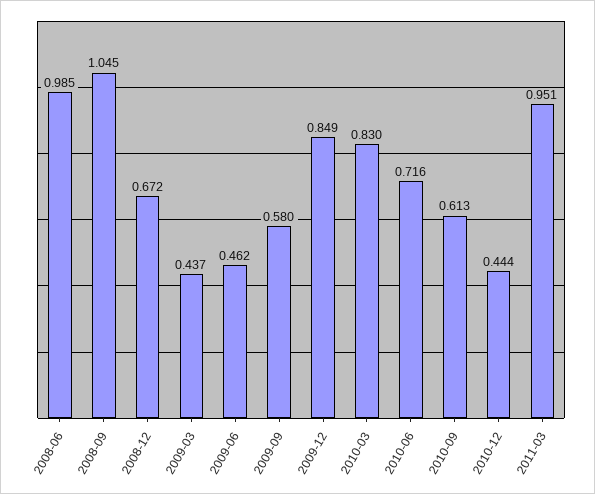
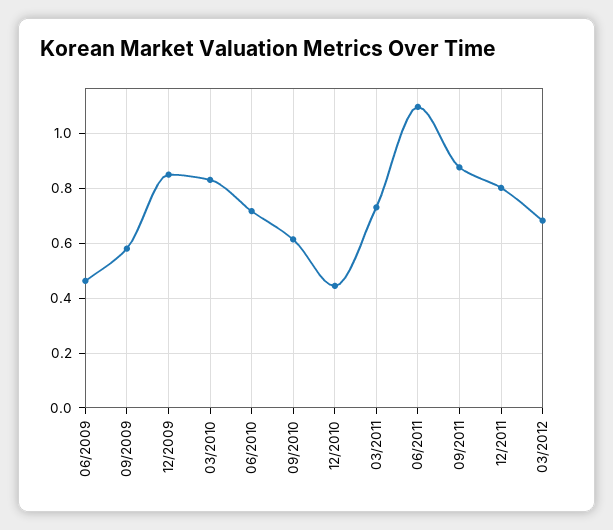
2008-06: 0.985 -> none
2008-09: 1.045 -> none
2008-12: 0.672 -> none
2009-03: 0.437 -> none
2011-03: 0.951 -> 0.725
06/2011: none -> 1.1
09/2011: none -> 0.875
12/2011: none -> 0.8
03/2012: none -> 0.675

